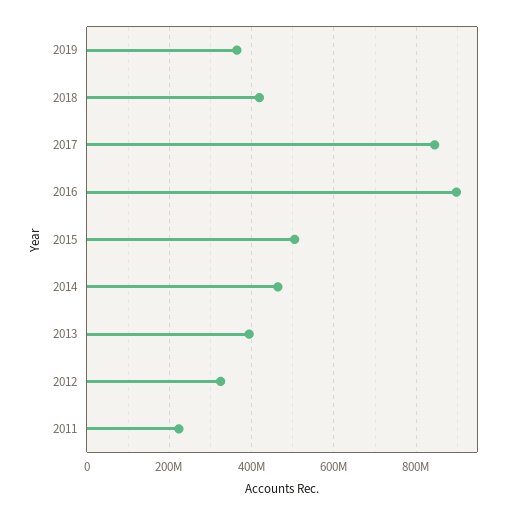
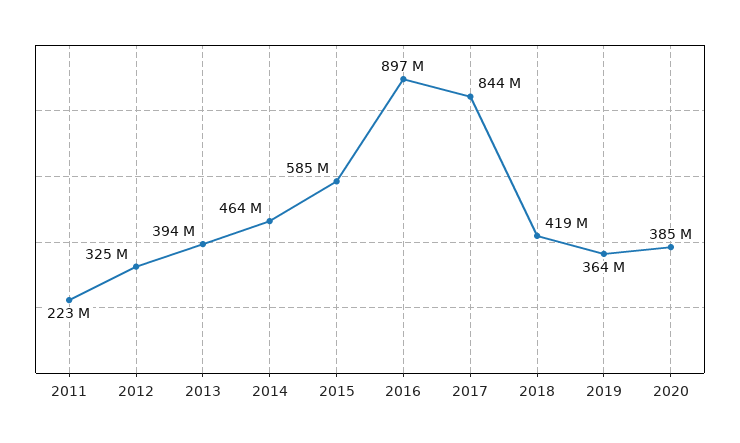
2015: 500000000 -> 585000000
2020: none -> 385000000

